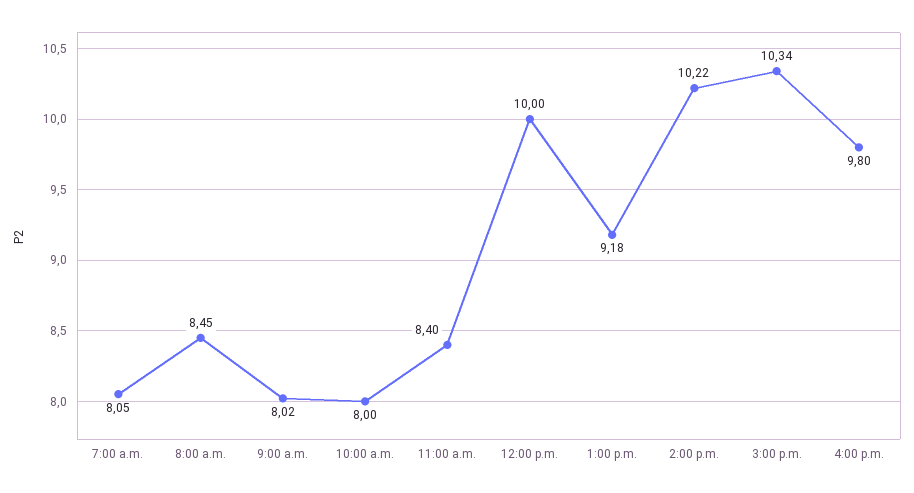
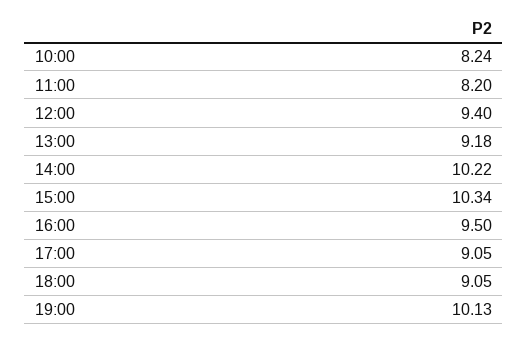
7:00 a.m.: 8.05 -> none
8:00 a.m.: 8.45 -> none
9:00 a.m.: 8.02 -> none
10:00 a.m.: 8 -> 8.24
11:00 a.m.: 8.4 -> 8.2
12:00 p.m.: 10 -> 9.4
4:00 p.m.: 9.8 -> 9.5
17:00: none -> 9.05
18:00: none -> 9.05
19:00: none -> 10.13

